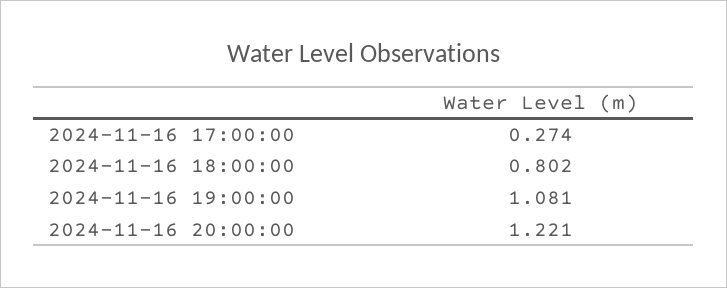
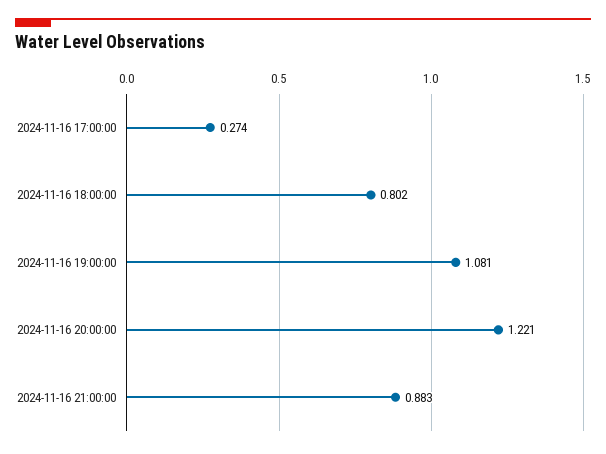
2024-11-16 21:00:00: none -> 0.883

